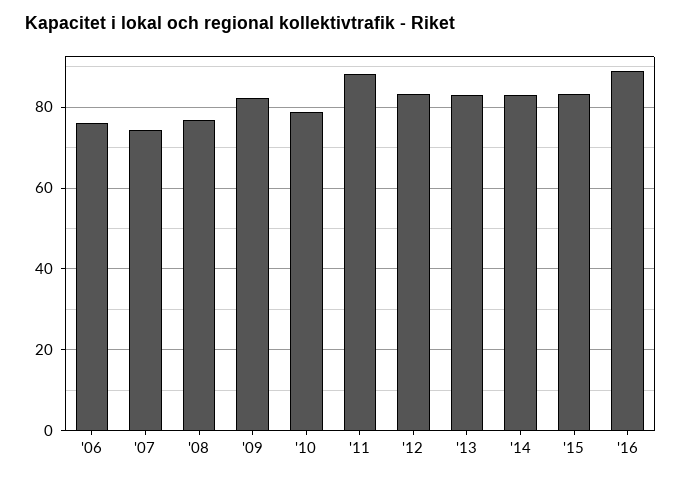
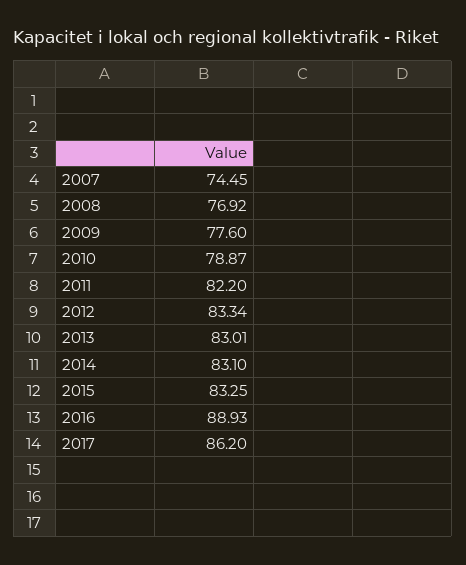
'06: 76 -> none
'09: 82 -> 77.6
'11: 88 -> 82.2
2017: none -> 86.2

